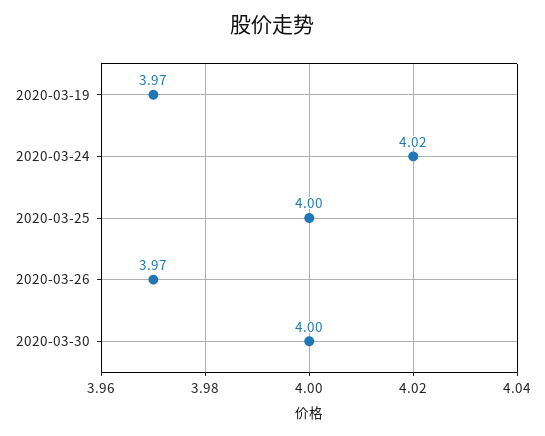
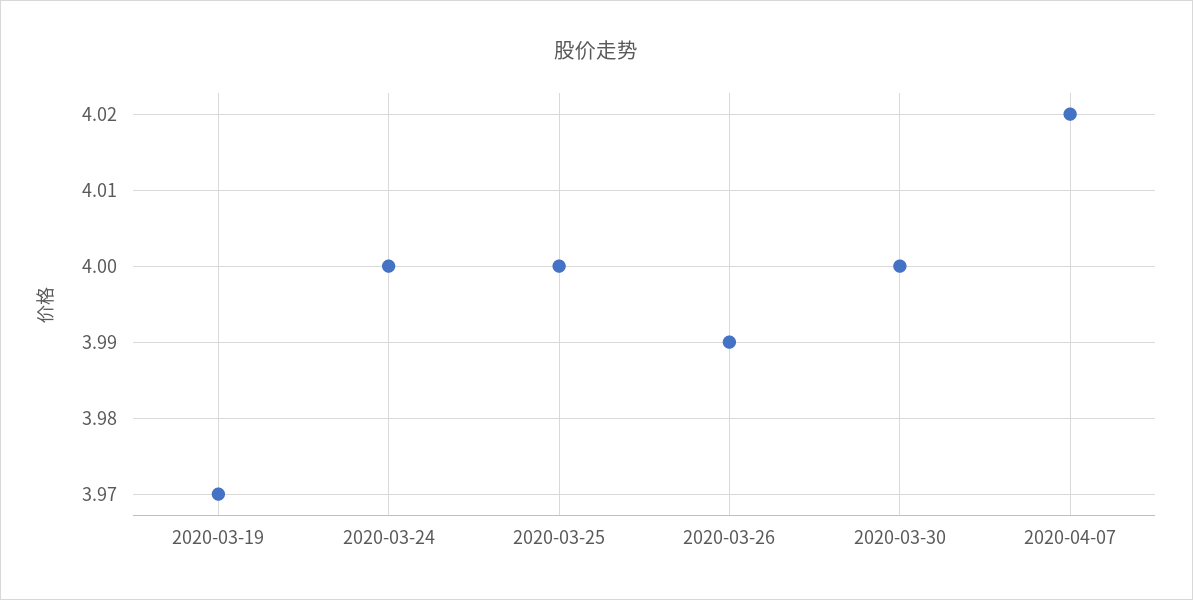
2020-03-24: 4.02 -> 4
2020-03-26: 3.97 -> 3.99
2020-04-07: none -> 4.02

